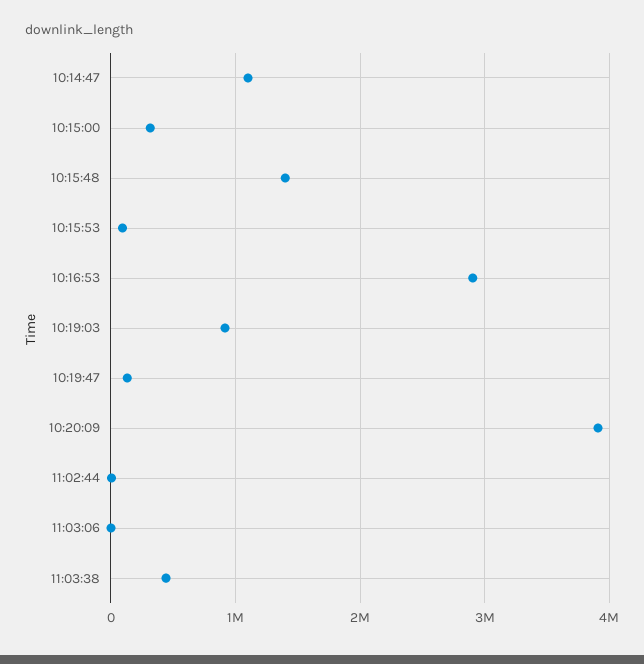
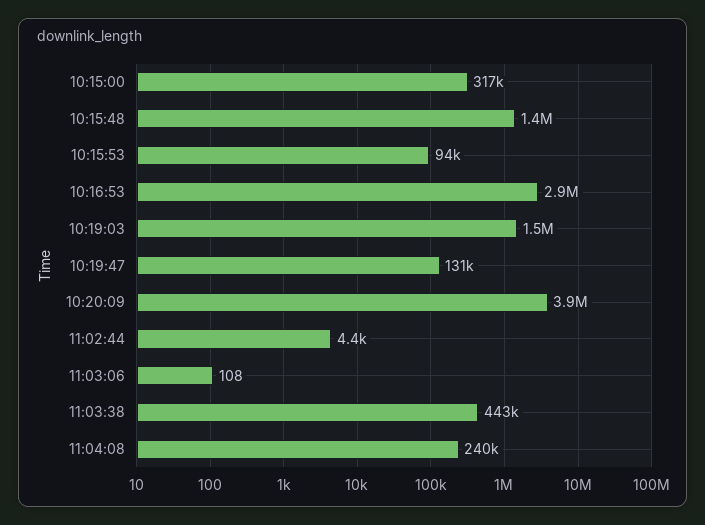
10:14:47: 1100000 -> none
10:19:03: 900000 -> 1500000
11:04:08: none -> 240000

